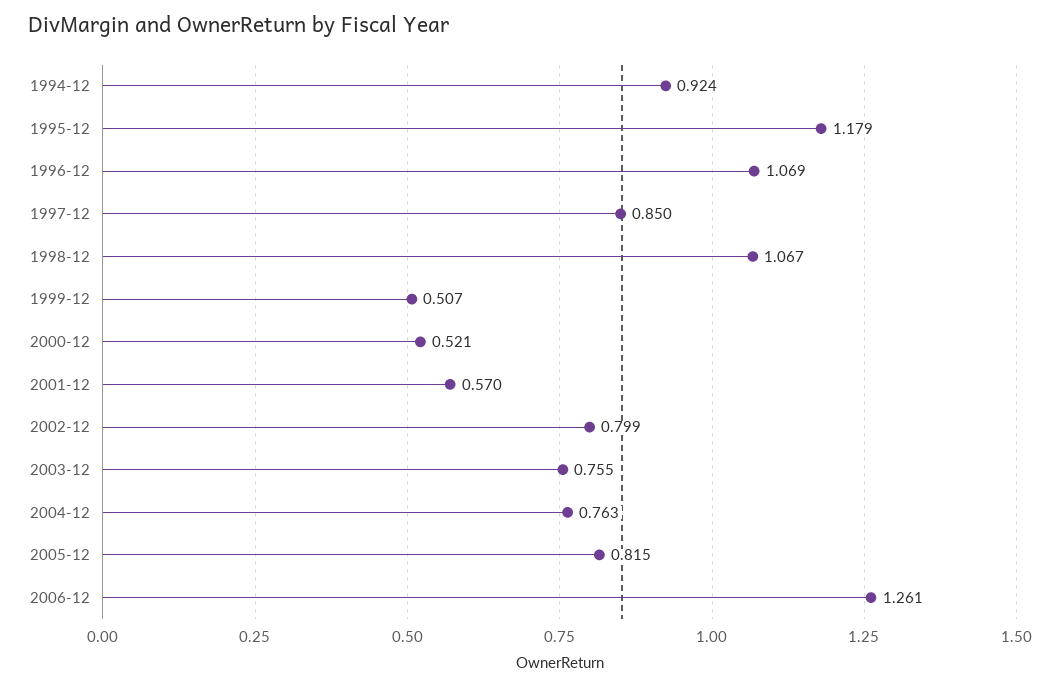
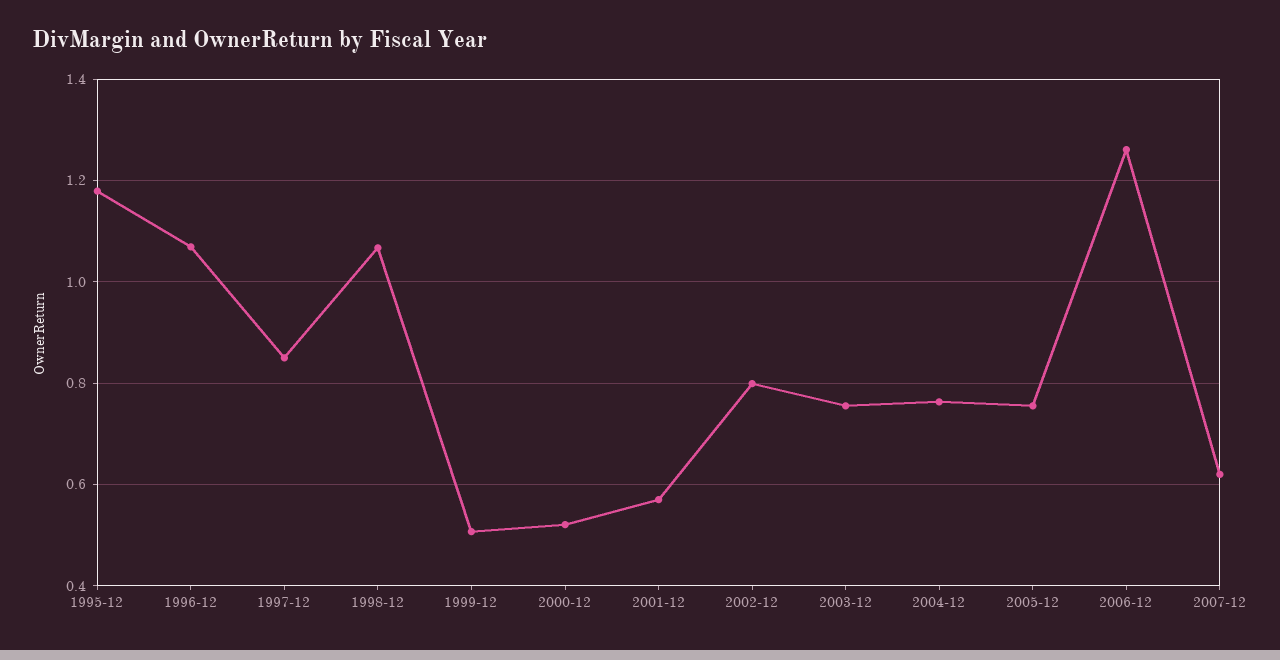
1994-12: 0.924 -> none
2005-12: 0.815 -> 0.76
2007-12: none -> 0.62

